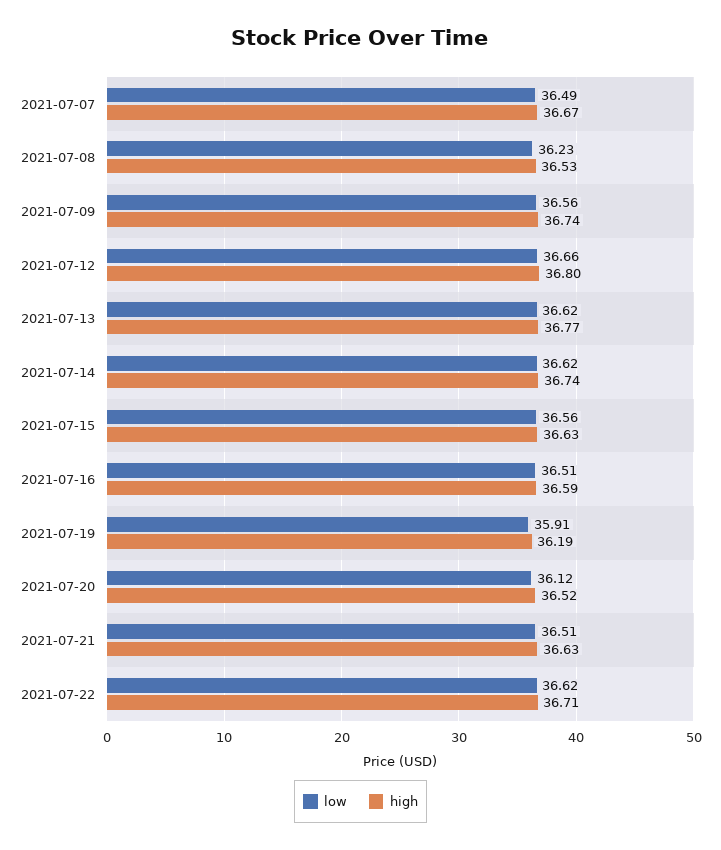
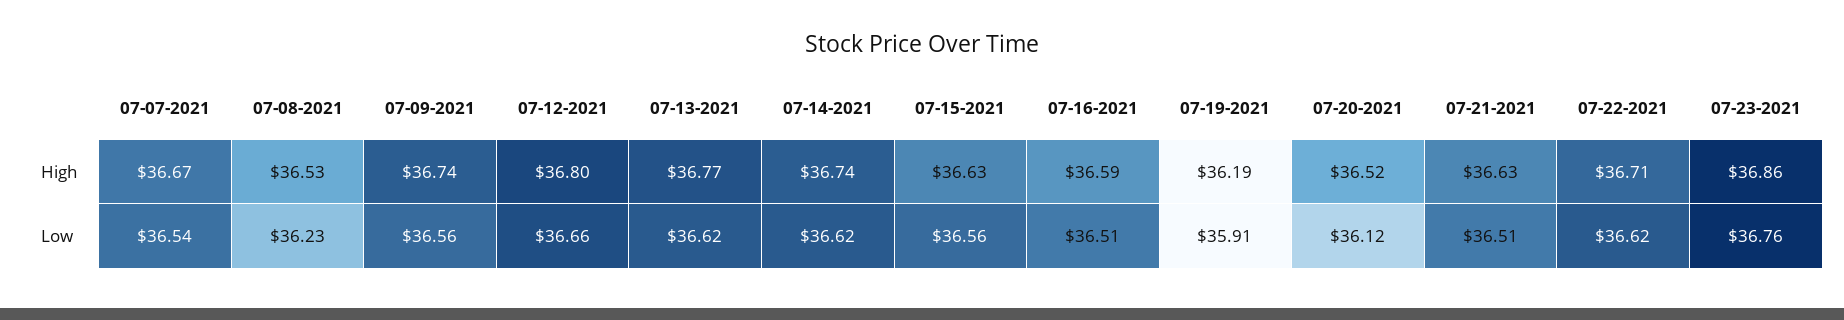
low, 2021-07-07: 36.49 -> 36.54
high, 07-23-2021: none -> 36.86
low, 07-23-2021: none -> 36.76

